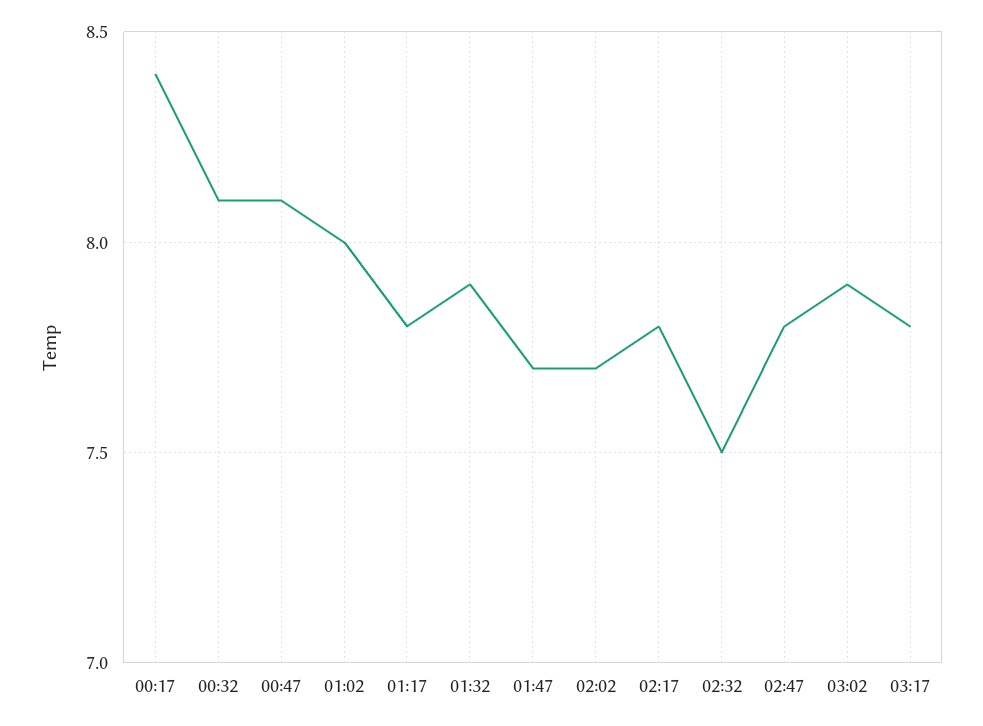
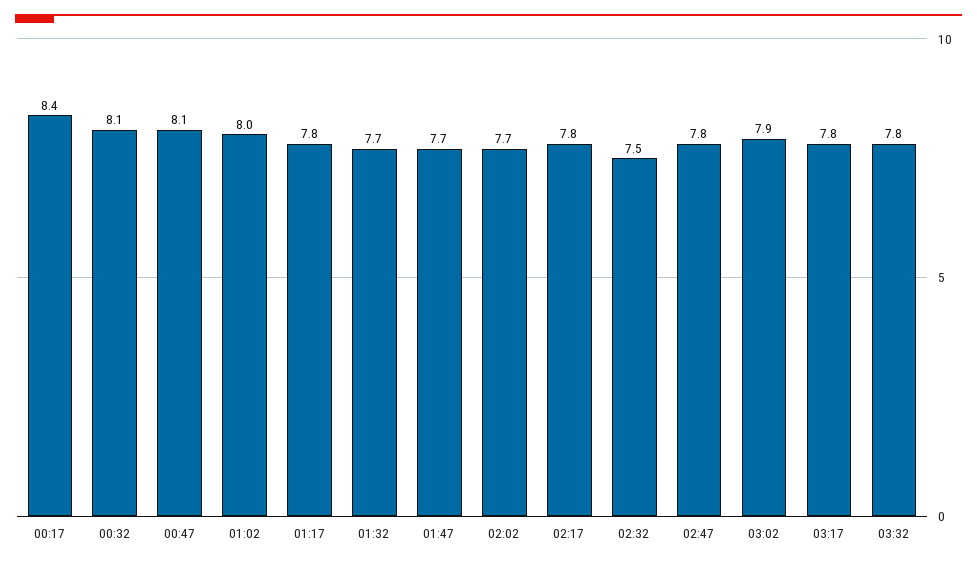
01:32: 7.9 -> 7.7
03:32: none -> 7.8

